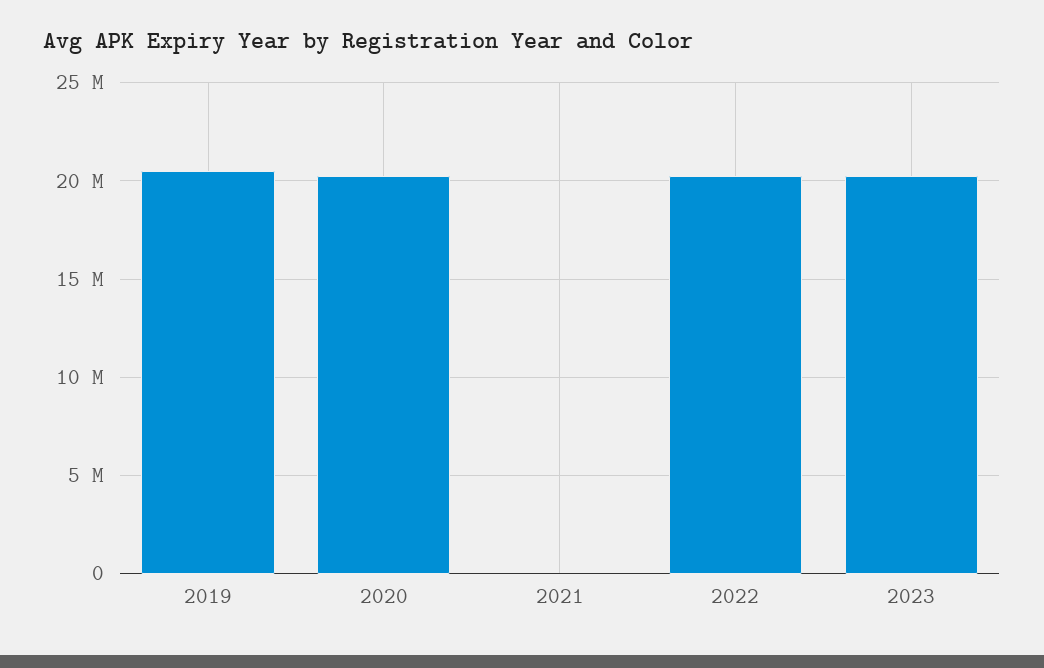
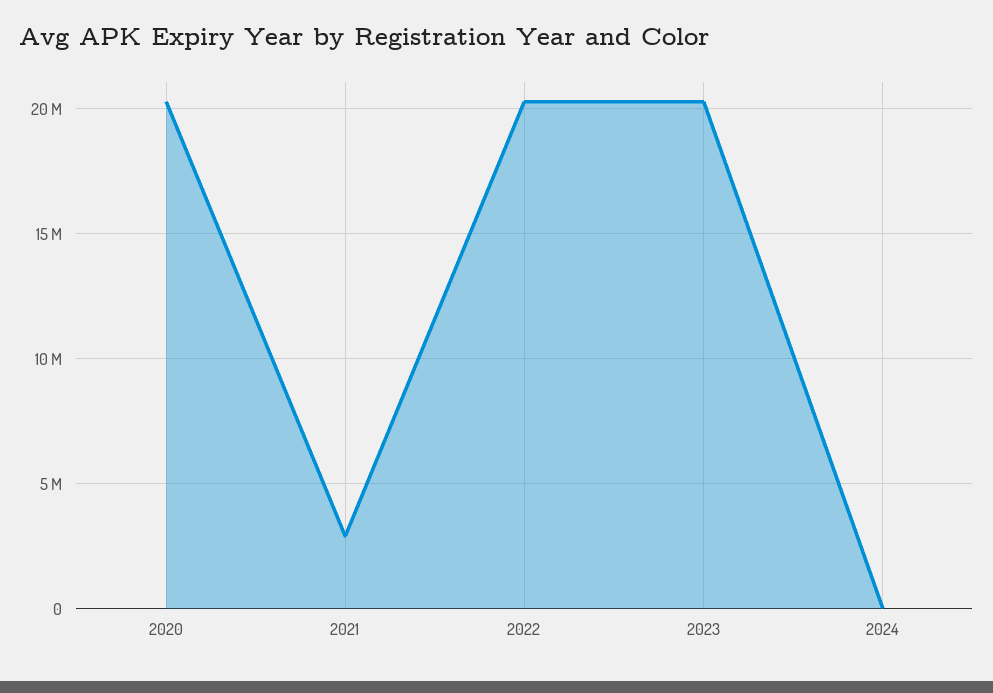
2019: 20500000 -> none
2021: 0 -> 3000000
2024: none -> 0

